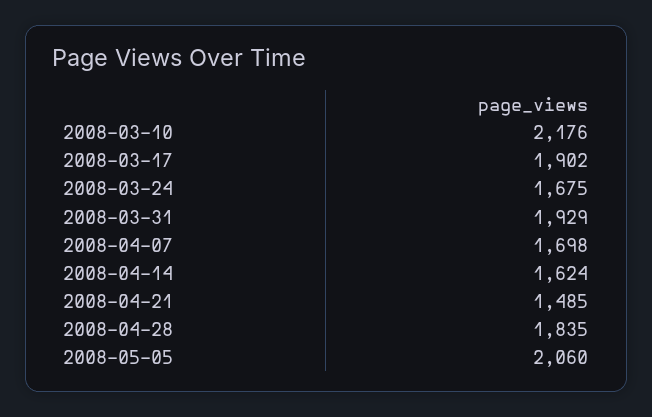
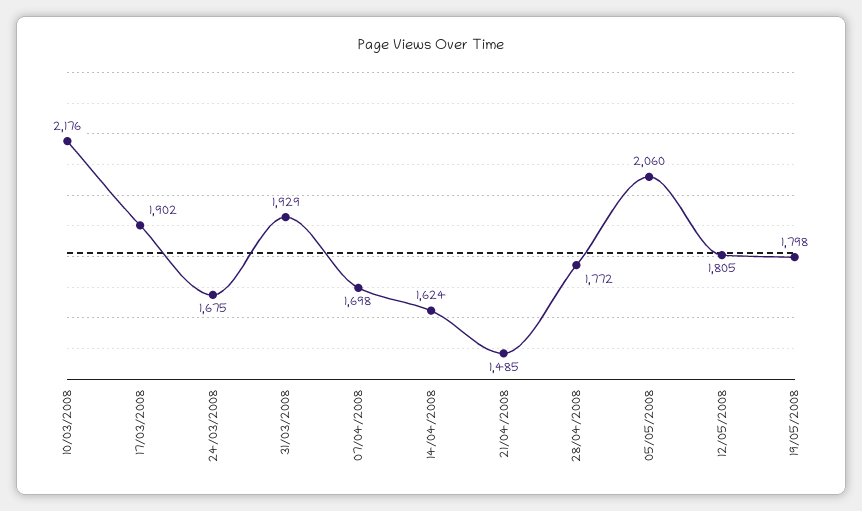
2008-04-28: 1835 -> 1772
12/05/2008: none -> 1805
19/05/2008: none -> 1798

